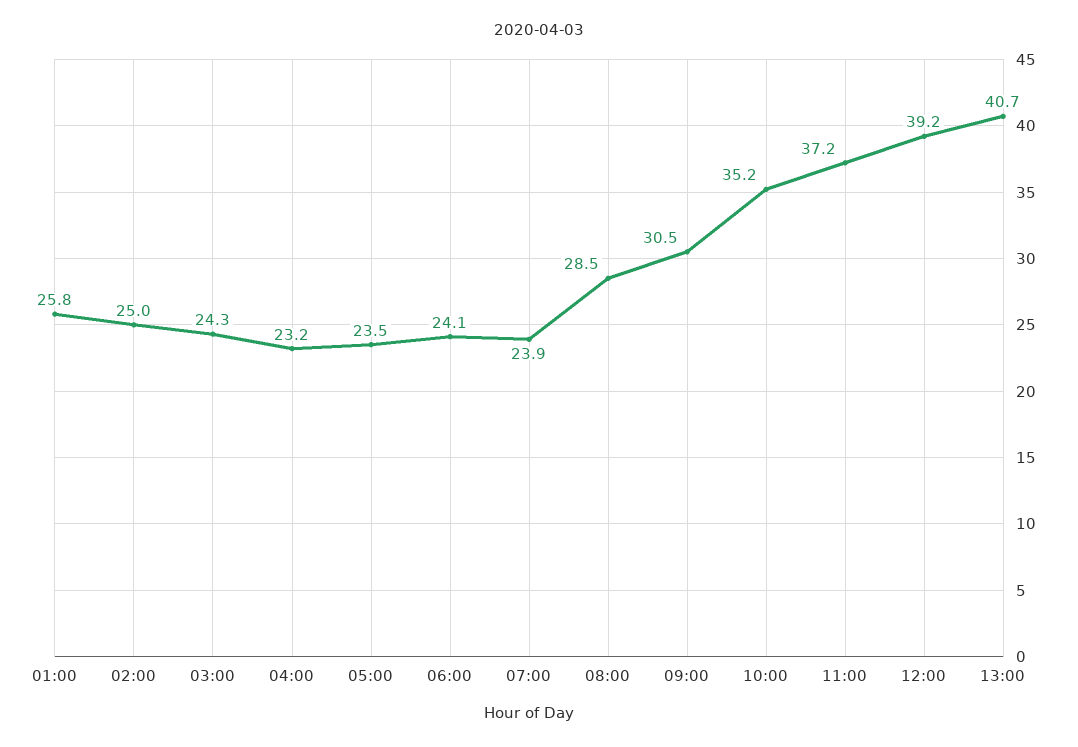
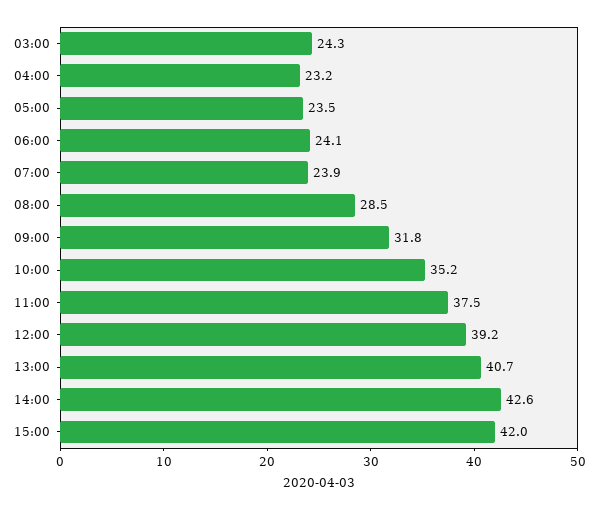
01:00: 25.8 -> none
02:00: 25 -> none
09:00: 30.5 -> 31.8
11:00: 37.2 -> 37.5
14:00: none -> 42.6
15:00: none -> 42

